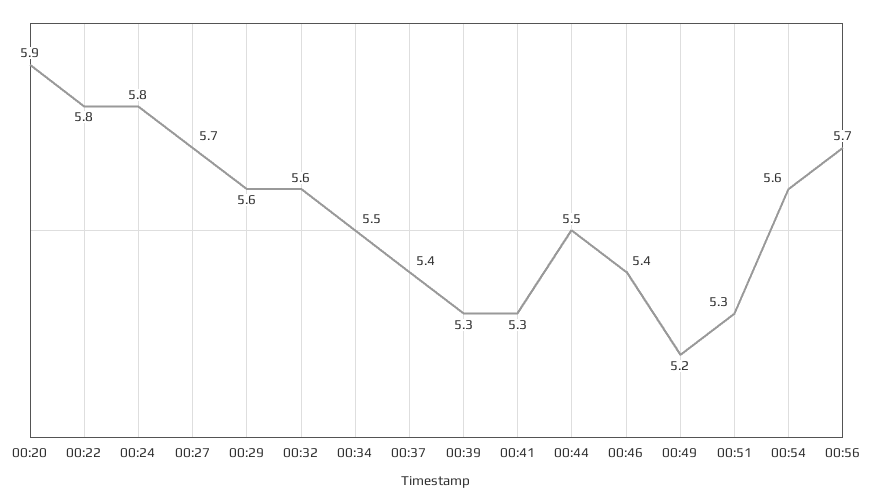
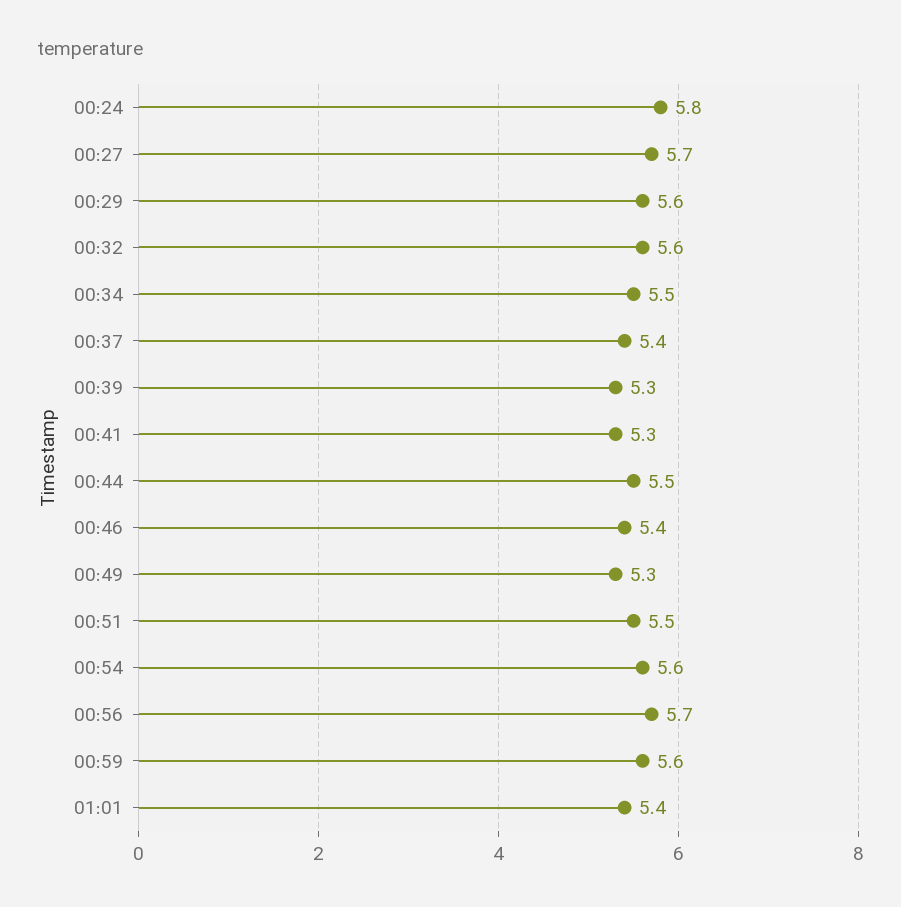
00:20: 5.9 -> none
00:22: 5.8 -> none
00:49: 5.2 -> 5.3
00:51: 5.3 -> 5.5
00:59: none -> 5.6
01:01: none -> 5.4

